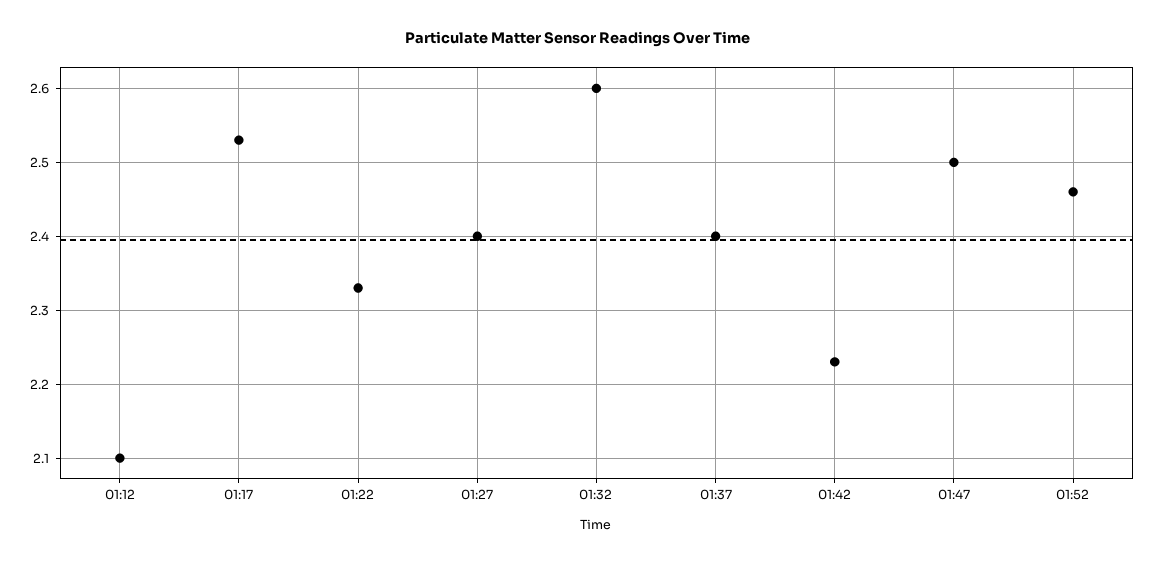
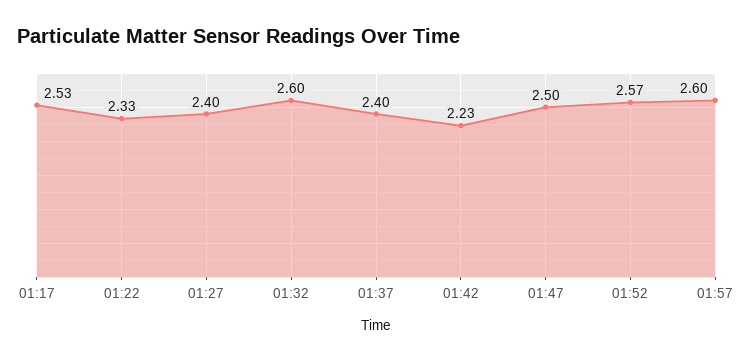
01:12: 2.1 -> none
01:52: 2.46 -> 2.57
01:57: none -> 2.6

